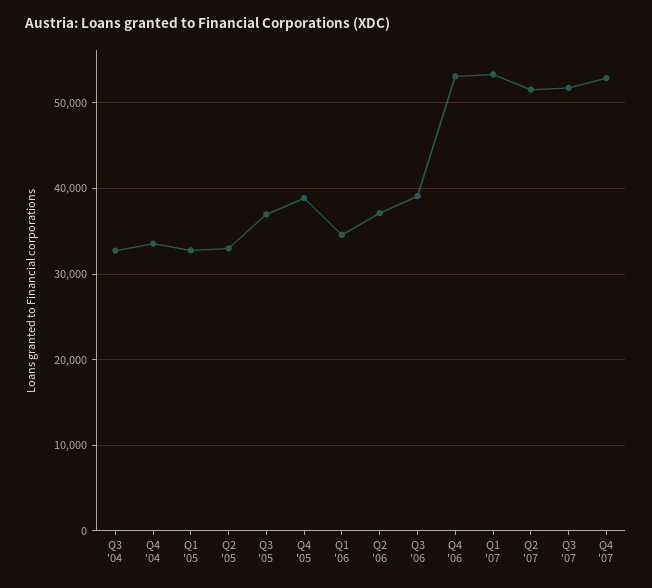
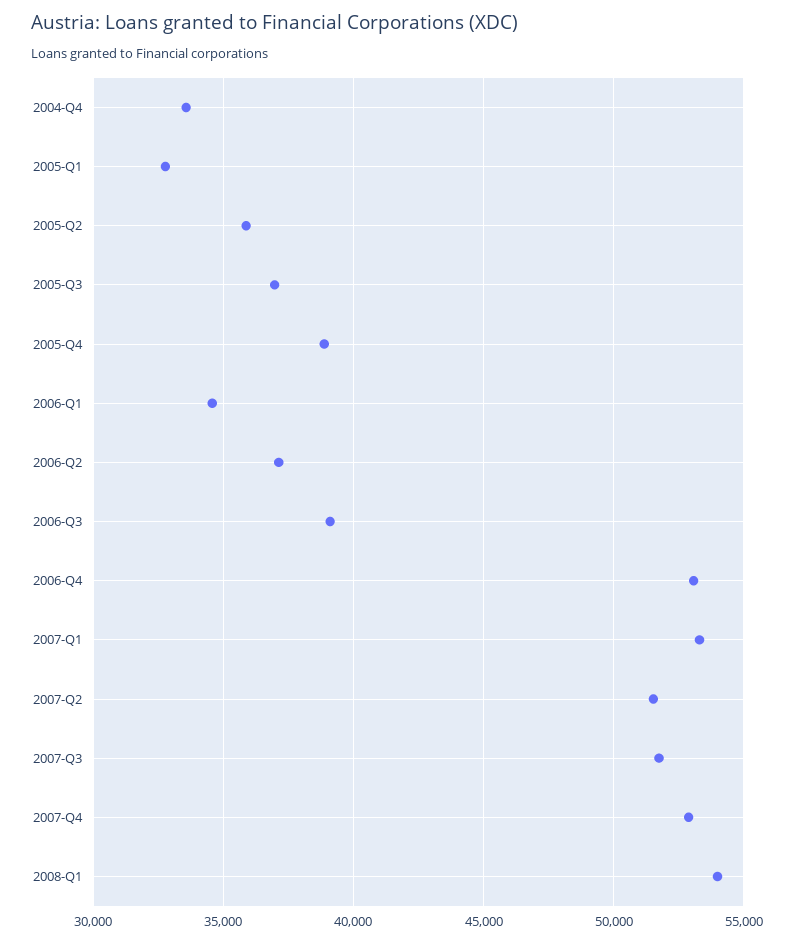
Q3 '04: 33000 -> none
Q2 '05: 33000 -> 36000
2008-Q1: none -> 54000

